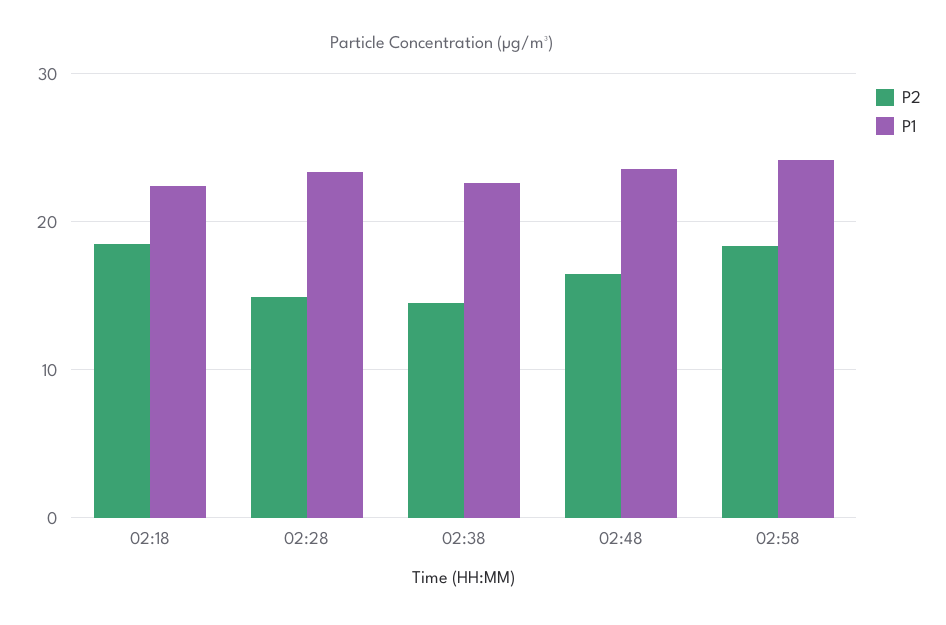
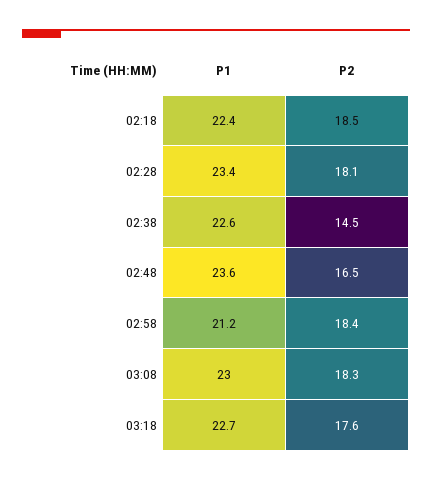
P2, 02:28: 15 -> 18.1
P1, 02:58: 24 -> 21.2
P1, 03:08: none -> 23
P2, 03:08: none -> 18.3
P1, 03:18: none -> 22.7
P2, 03:18: none -> 17.6

